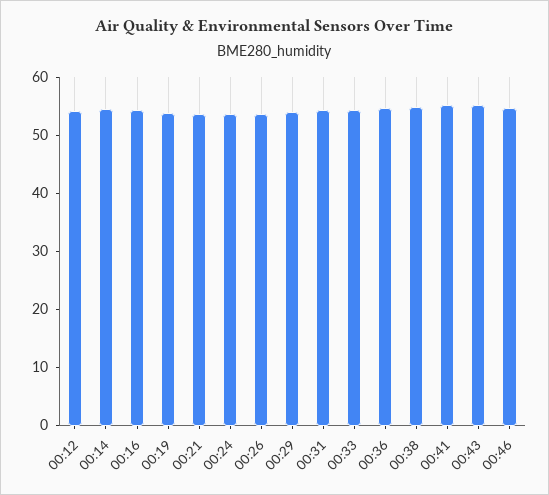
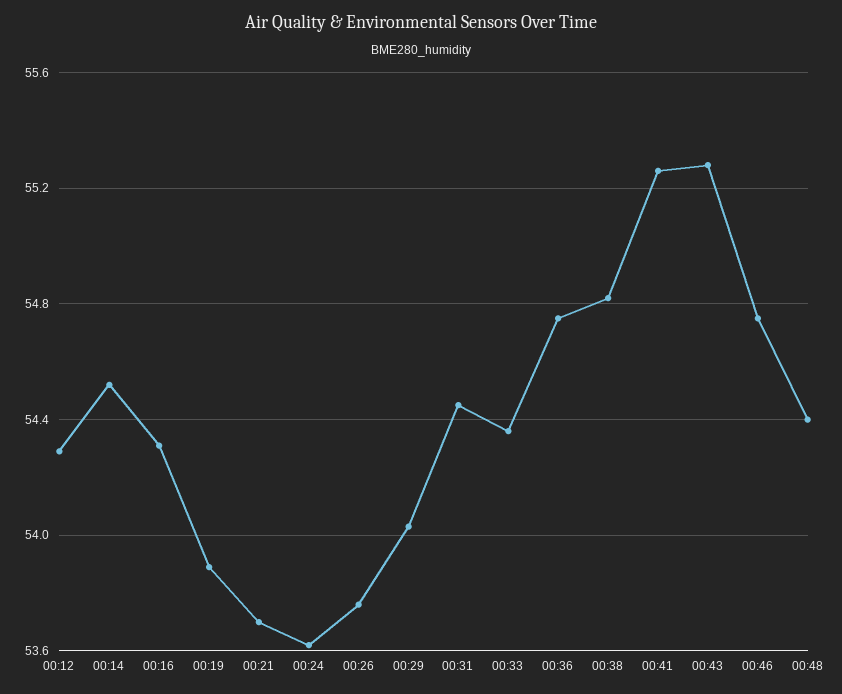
00:48: none -> 54.4

